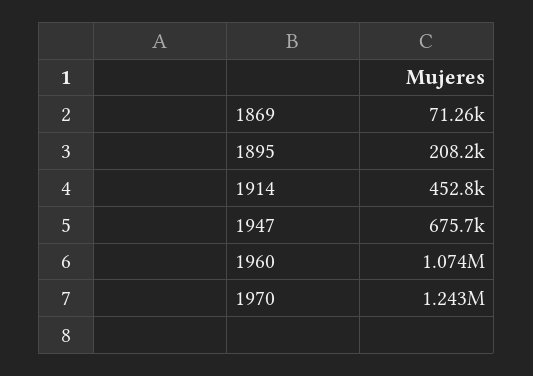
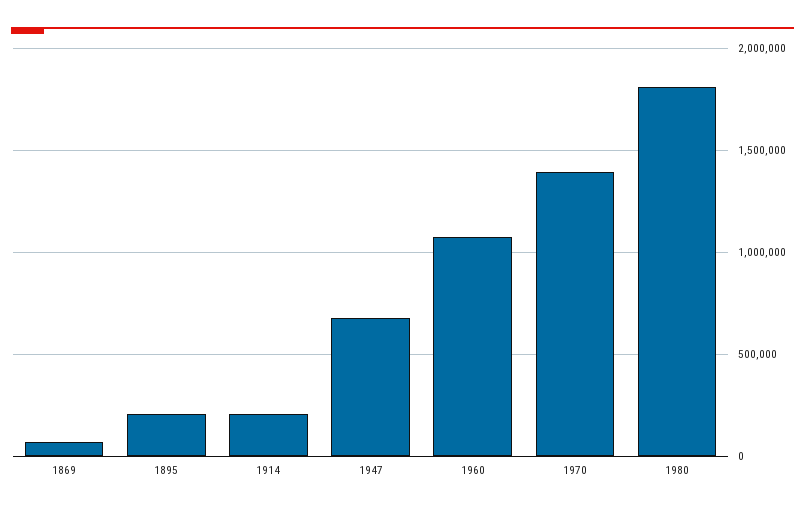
1914: 452800 -> 200000
1970: 1243000 -> 1400000
1980: none -> 1800000

